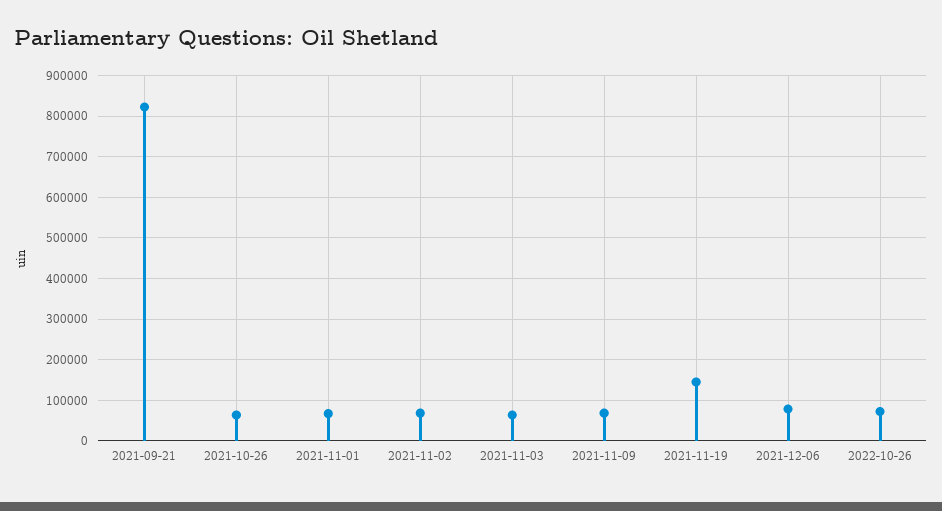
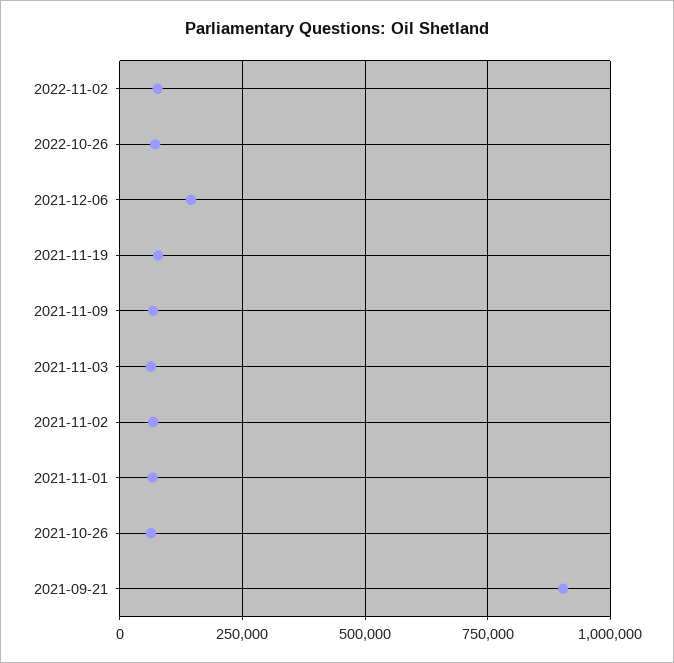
2021-09-21: 820000 -> 900000
2021-11-19: 140000 -> 75000
2021-12-06: 80000 -> 150000
2022-11-02: none -> 75000

